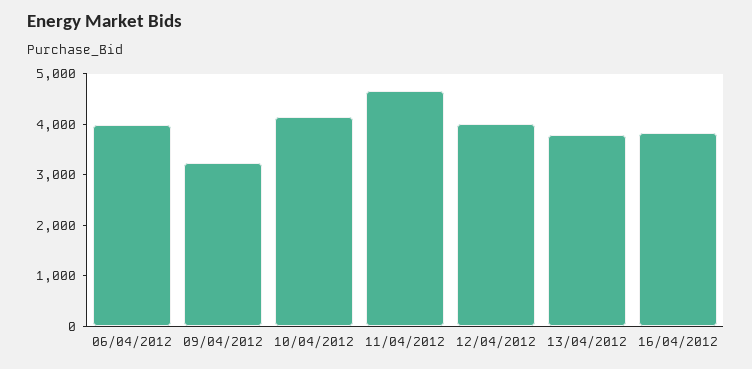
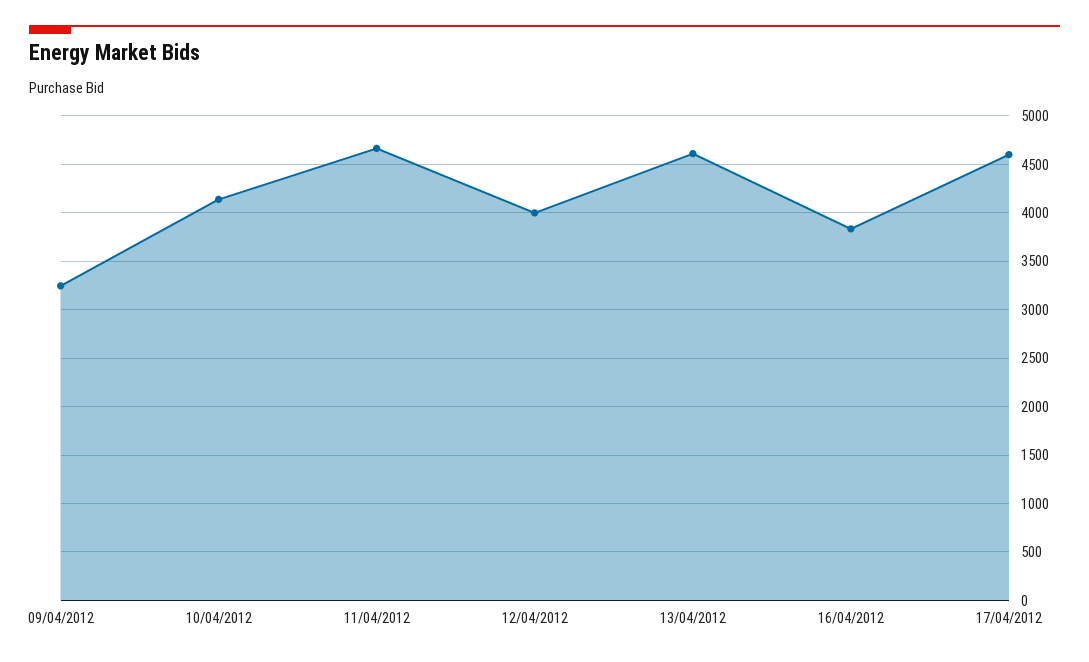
06/04/2012: 4000 -> none
13/04/2012: 3800 -> 4600
17/04/2012: none -> 4600

